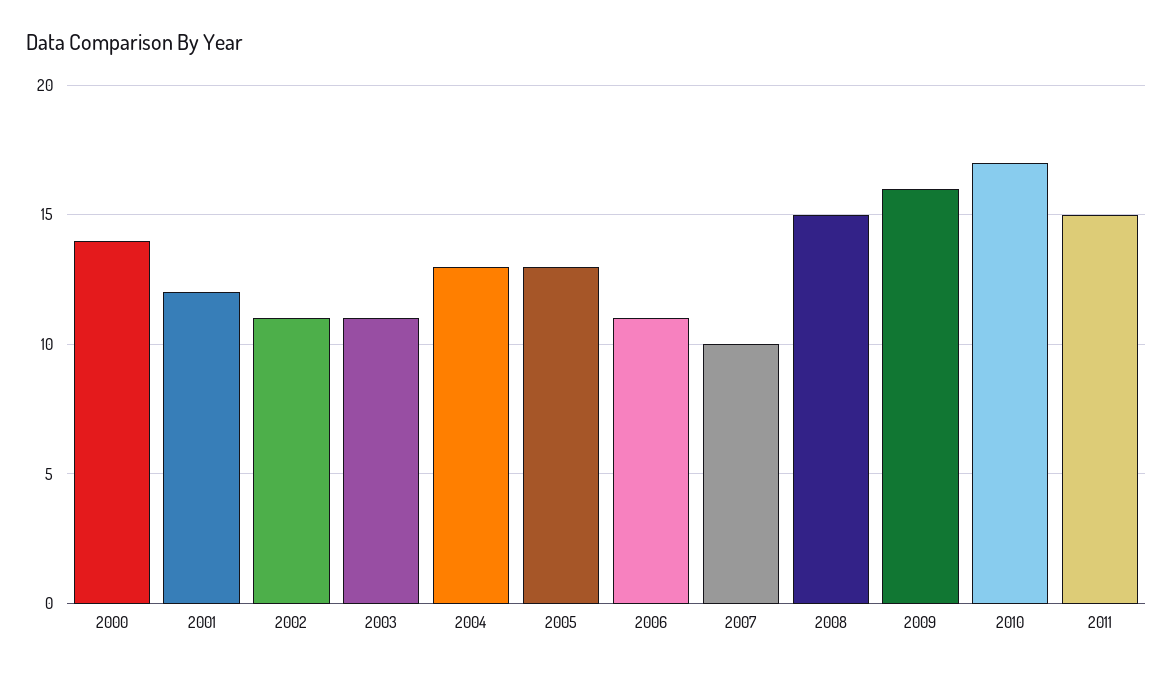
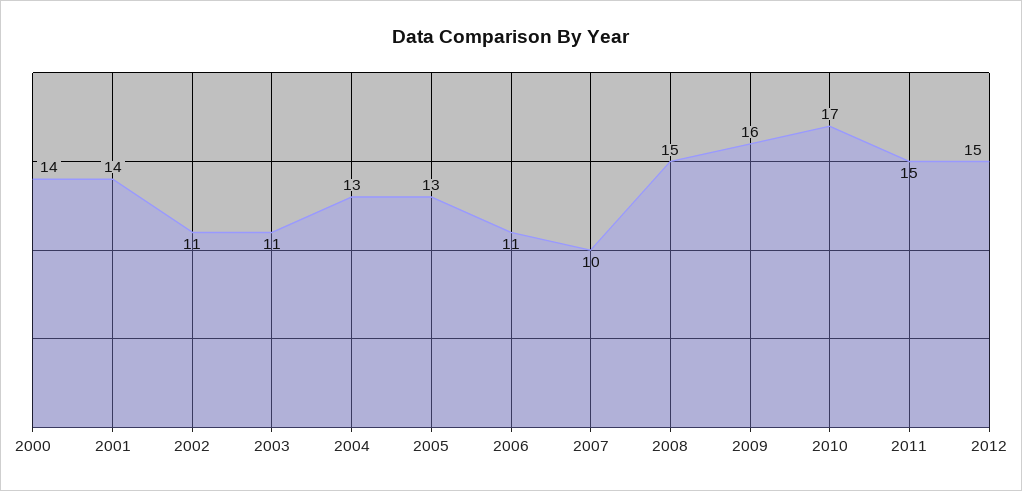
2001: 12 -> 14
2012: none -> 15

